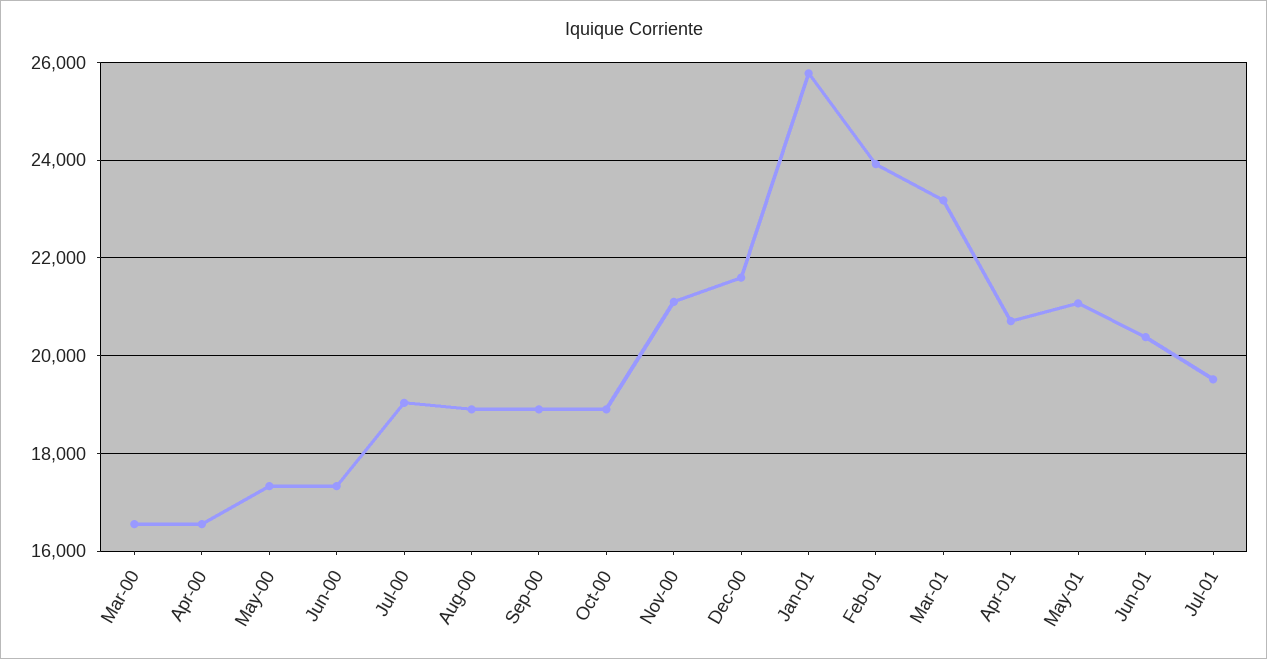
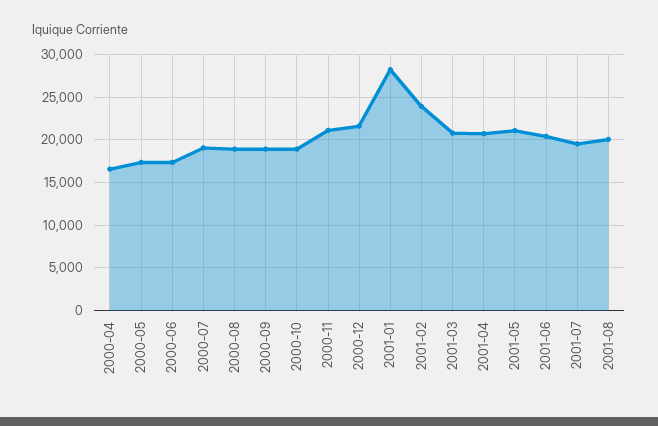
Mar-00: 16600 -> none
Jan-01: 25800 -> 28000
Mar-01: 23200 -> 21000
2001-08: none -> 20000

